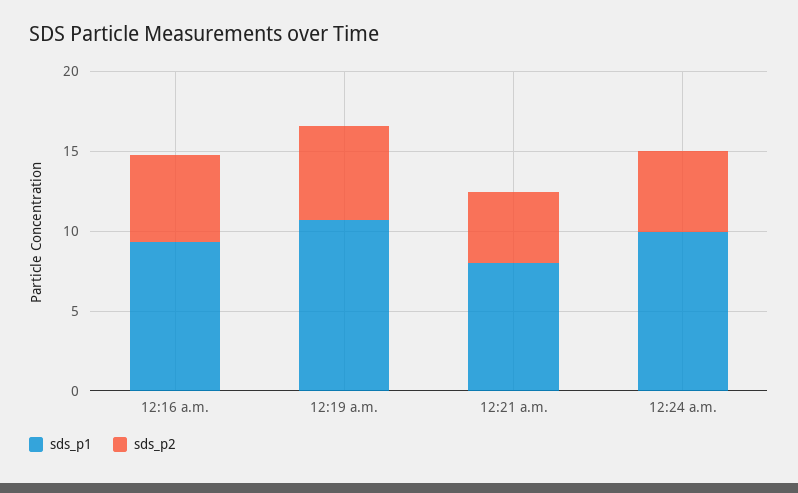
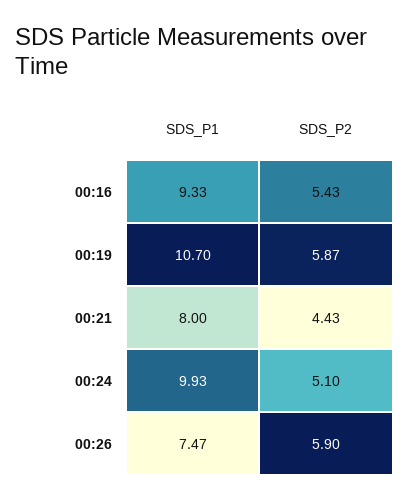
sds_p1, 00:26: none -> 7.47
sds_p2, 00:26: none -> 5.9

